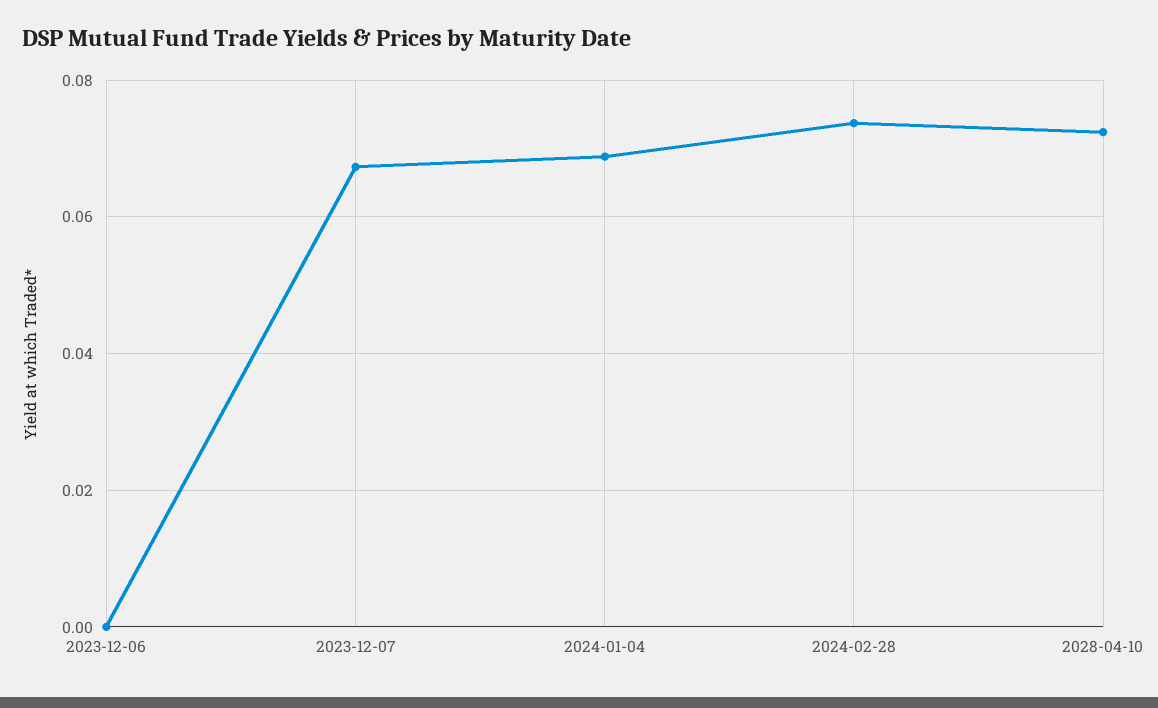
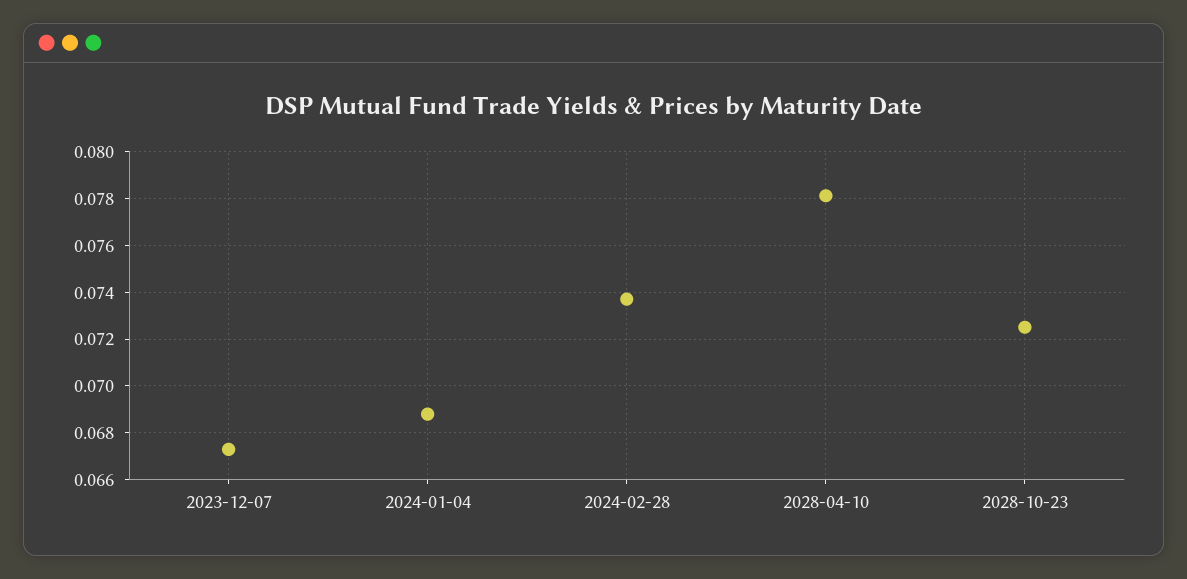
2023-12-06: 0 -> none
2028-04-10: 0.072 -> 0.078
2028-10-23: none -> 0.0725

